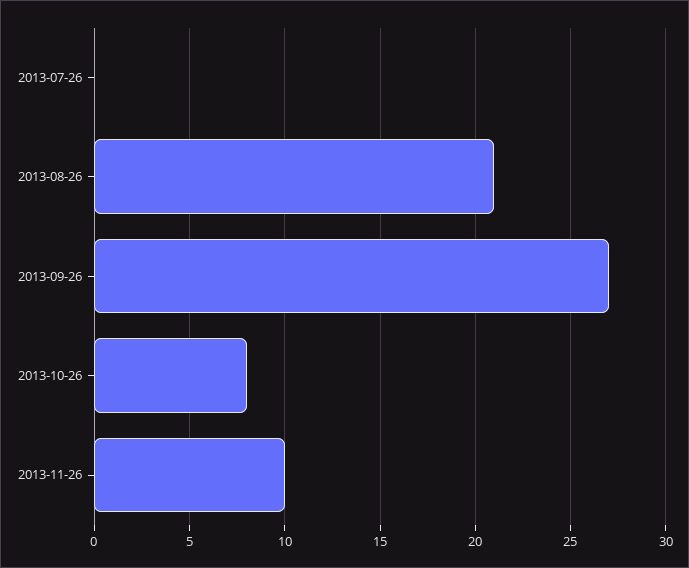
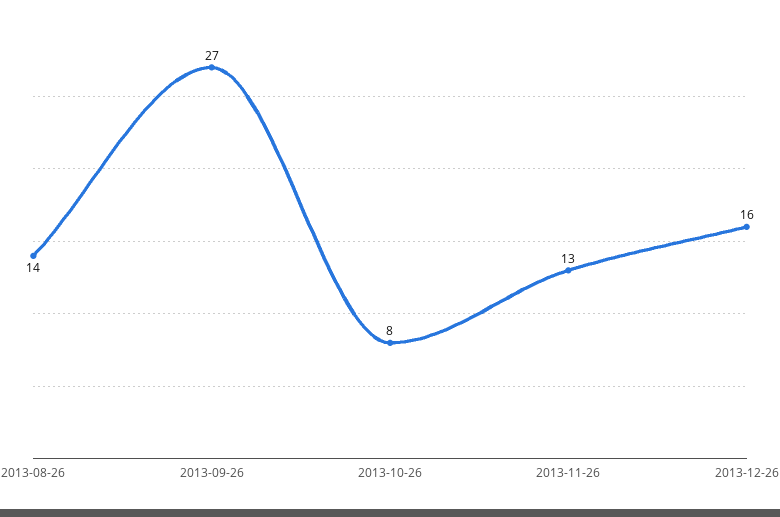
2013-07-26: 0 -> none
2013-08-26: 21 -> 14
2013-11-26: 10 -> 13
2013-12-26: none -> 16

